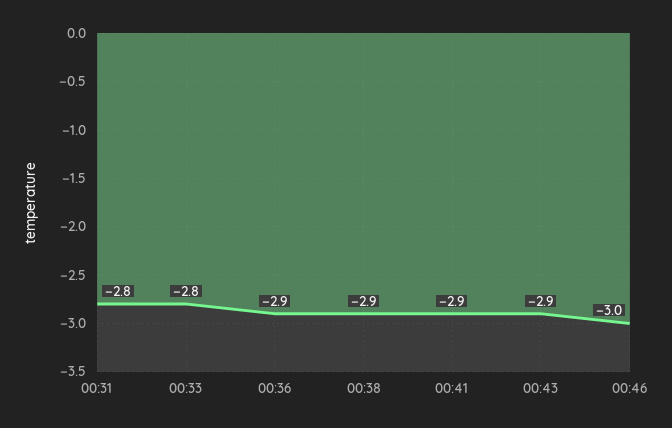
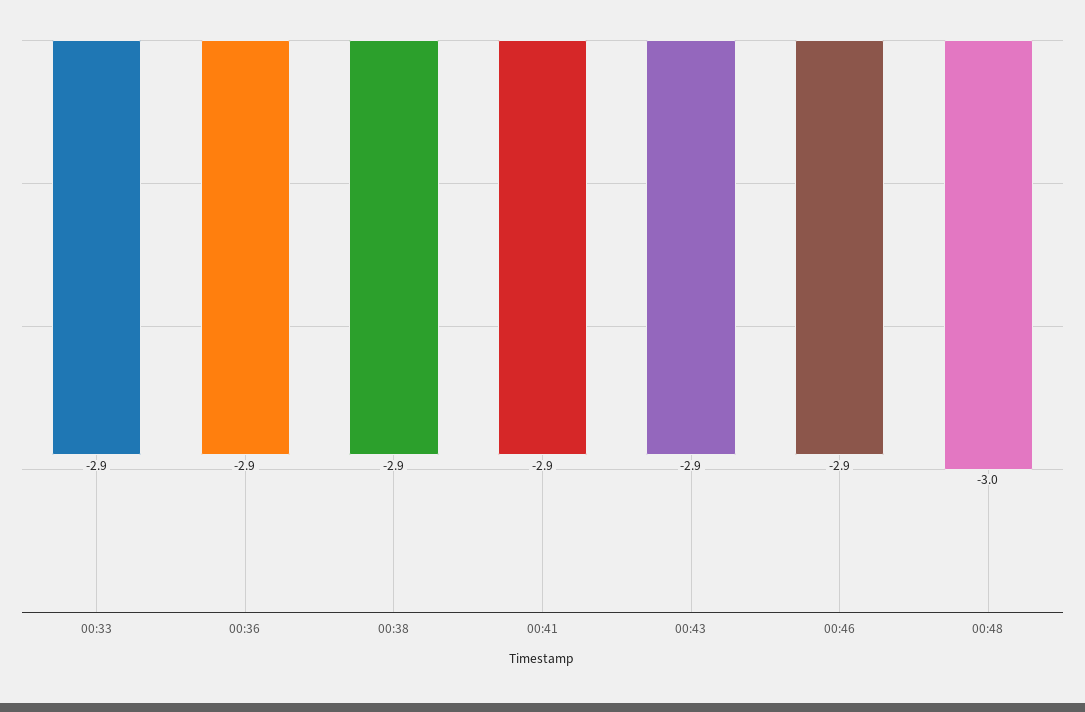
00:31: -2.8 -> none
00:33: -2.8 -> -2.9
00:46: -3 -> -2.9
00:48: none -> -3

